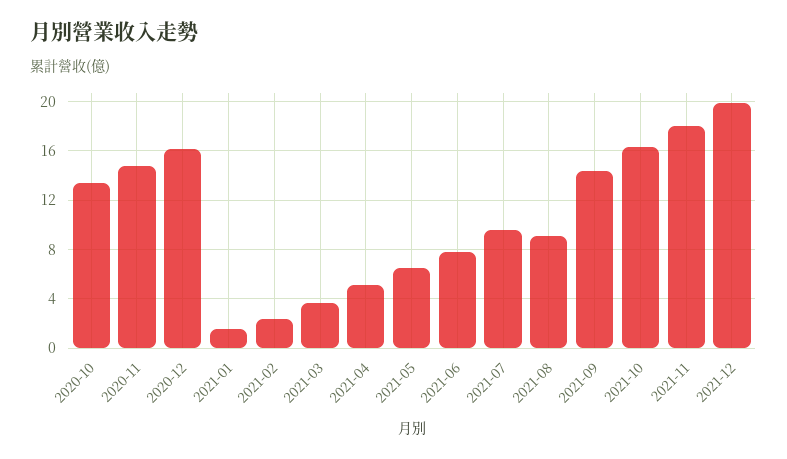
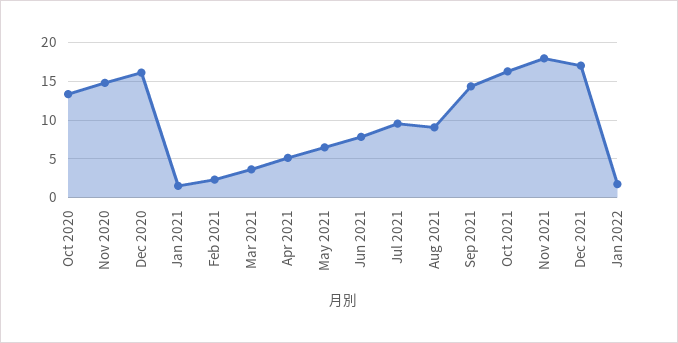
2021-12: 20 -> 17
Jan 2022: none -> 2

